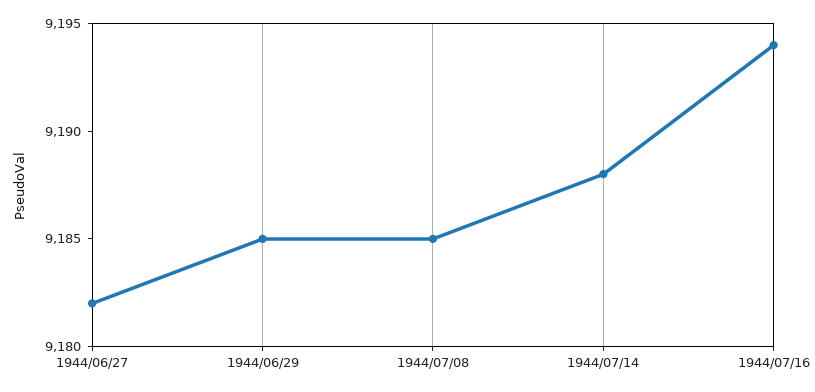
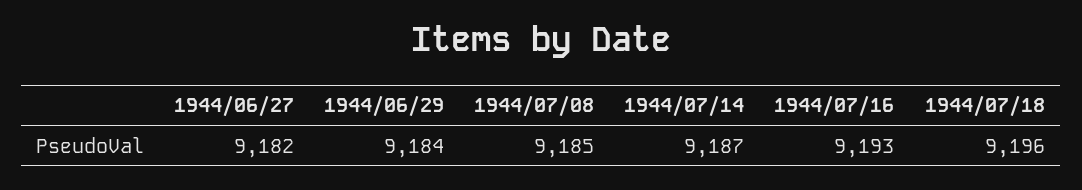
1944/06/29: 9185 -> 9184
1944/07/14: 9188 -> 9187
1944/07/16: 9194 -> 9193
1944/07/18: none -> 9196

